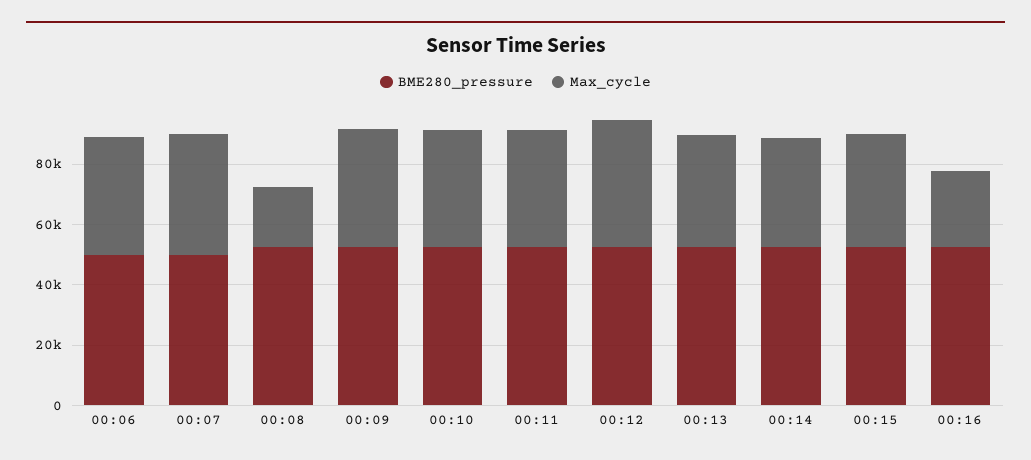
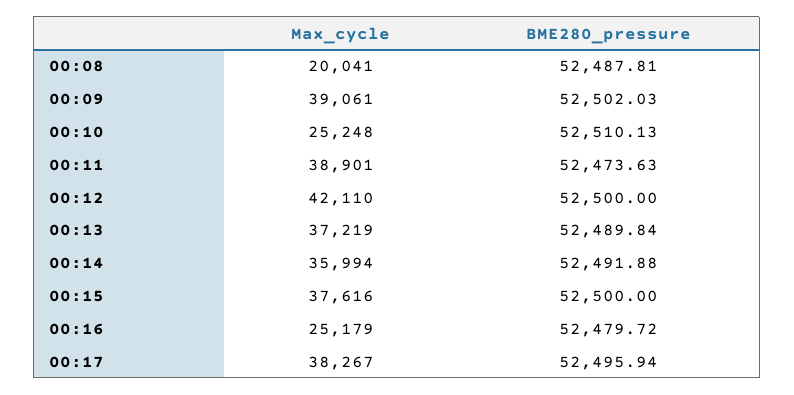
BME280_pressure, 00:06: 50000 -> none
Max_cycle, 00:06: 40000 -> none
BME280_pressure, 00:07: 50000 -> none
Max_cycle, 00:07: 40000 -> none
Max_cycle, 00:10: 40000 -> 25248
Max_cycle, 00:17: none -> 38267
BME280_pressure, 00:17: none -> 52495.94

